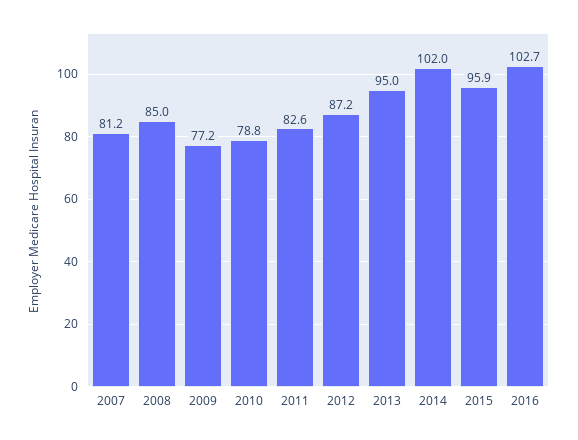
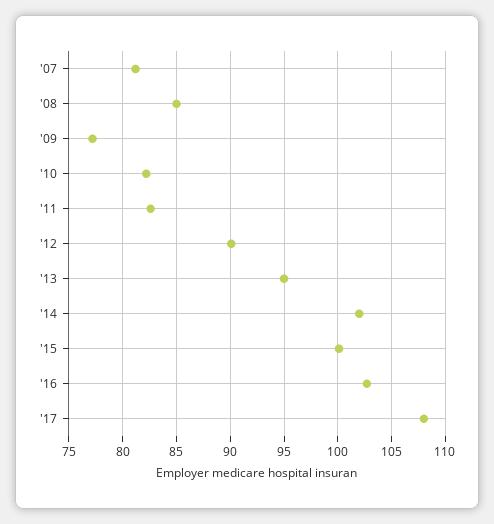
2010: 78.8 -> 82
2012: 87.2 -> 90
2015: 95.9 -> 100
'17: none -> 108

